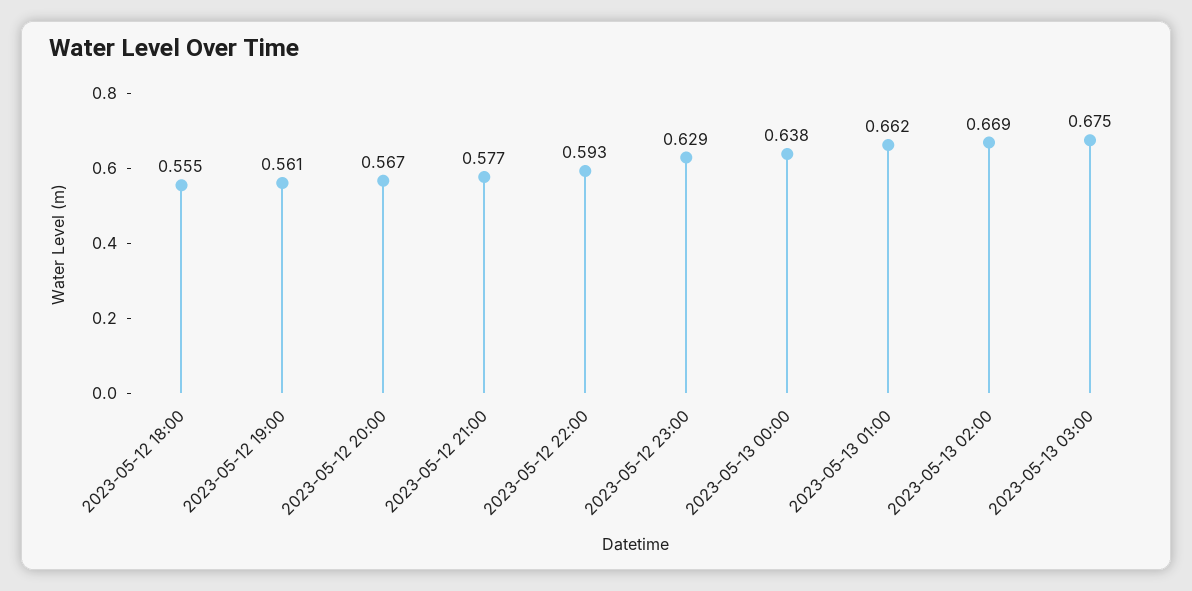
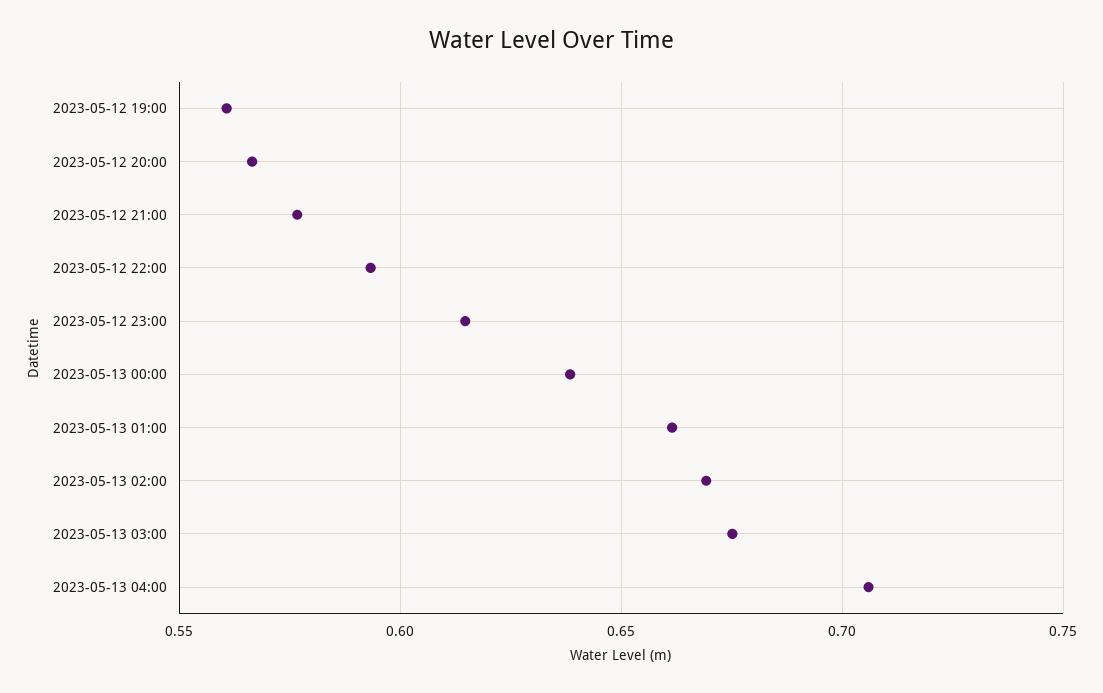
2023-05-12 18:00: 0.555 -> none
2023-05-12 23:00: 0.629 -> 0.615
2023-05-13 04:00: none -> 0.705

